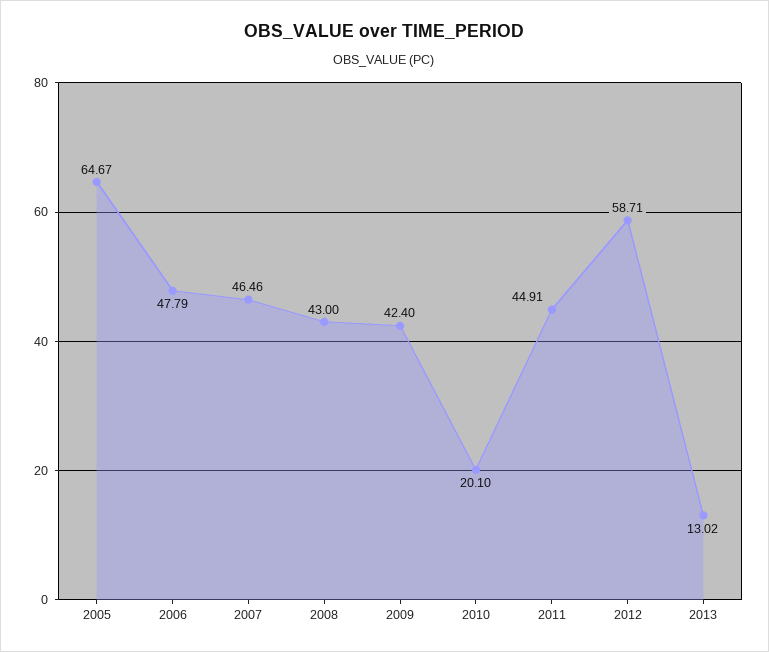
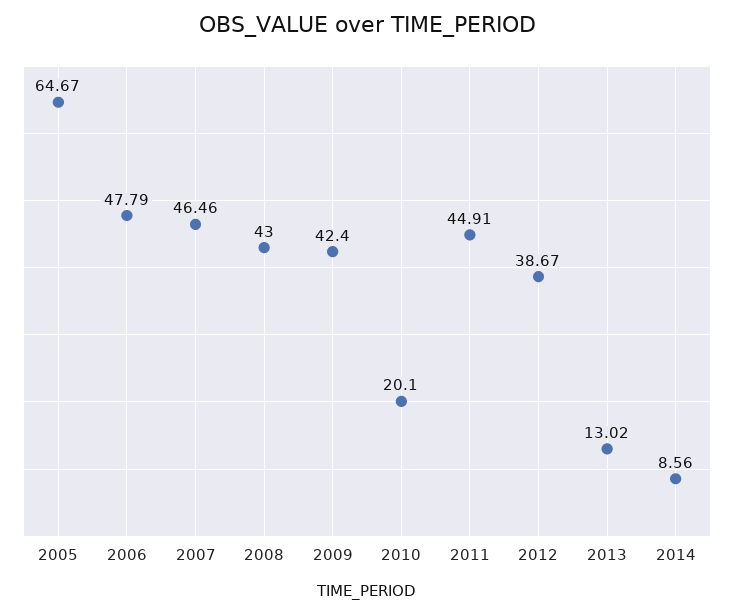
2012: 58.71 -> 38.67
2014: none -> 8.56

